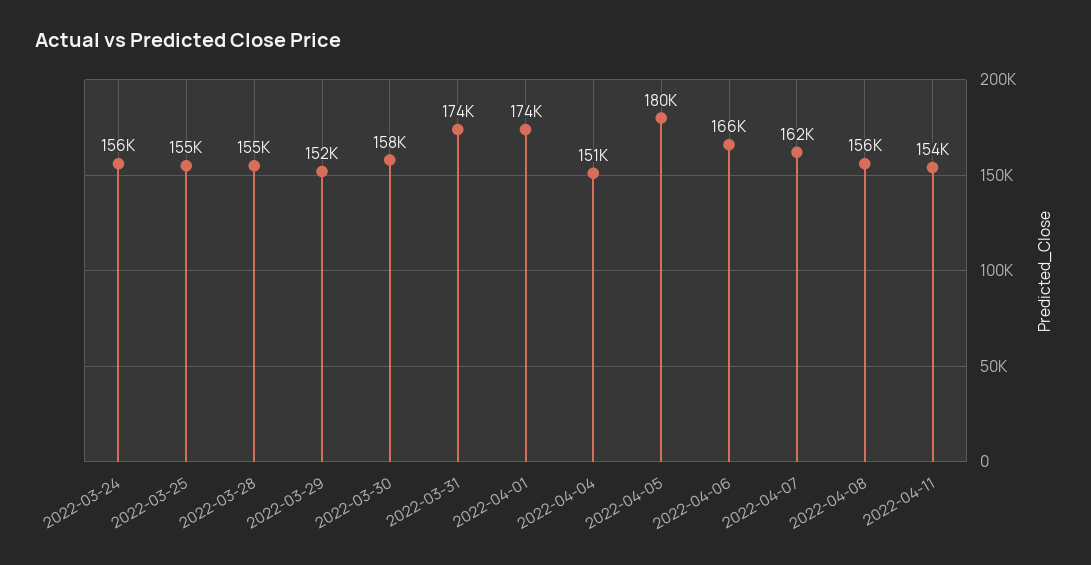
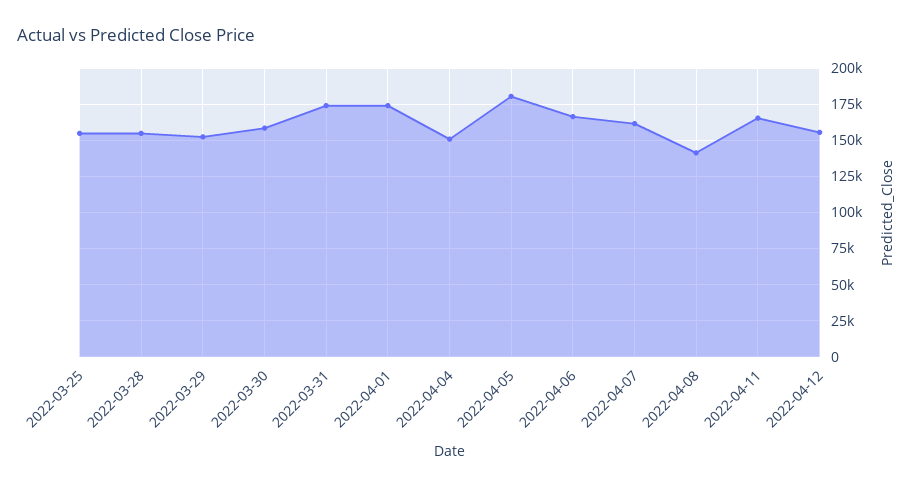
2022-03-24: 156000 -> none
2022-04-08: 156000 -> 140000
2022-04-11: 154000 -> 165000
2022-04-12: none -> 155000

